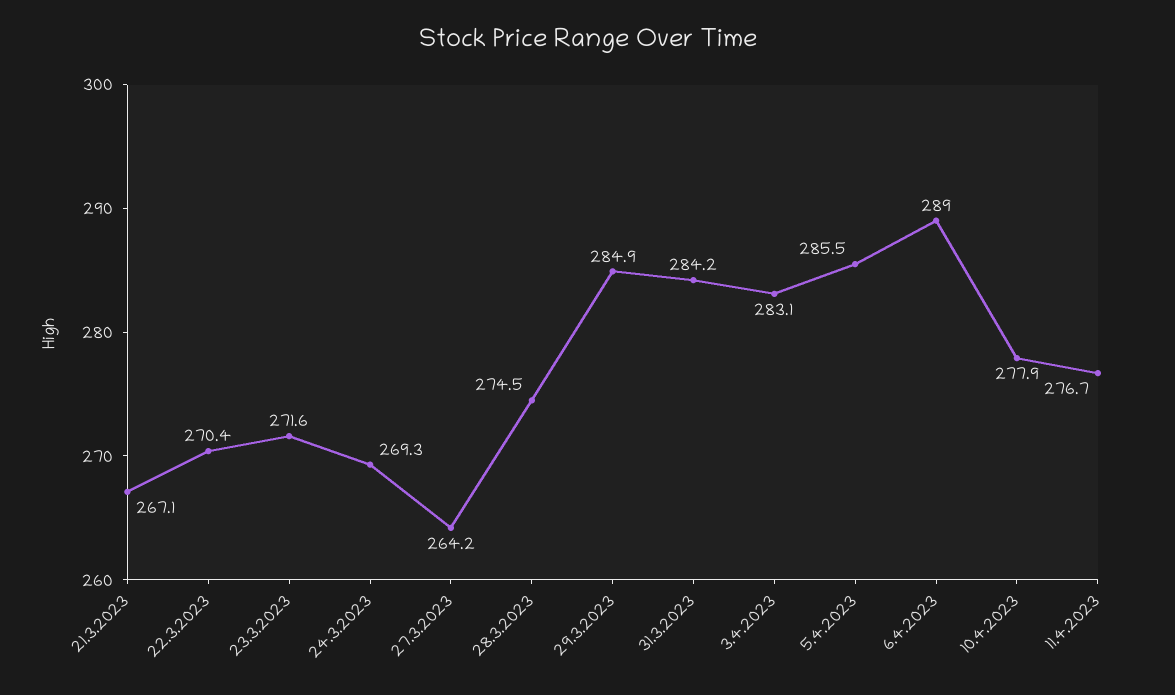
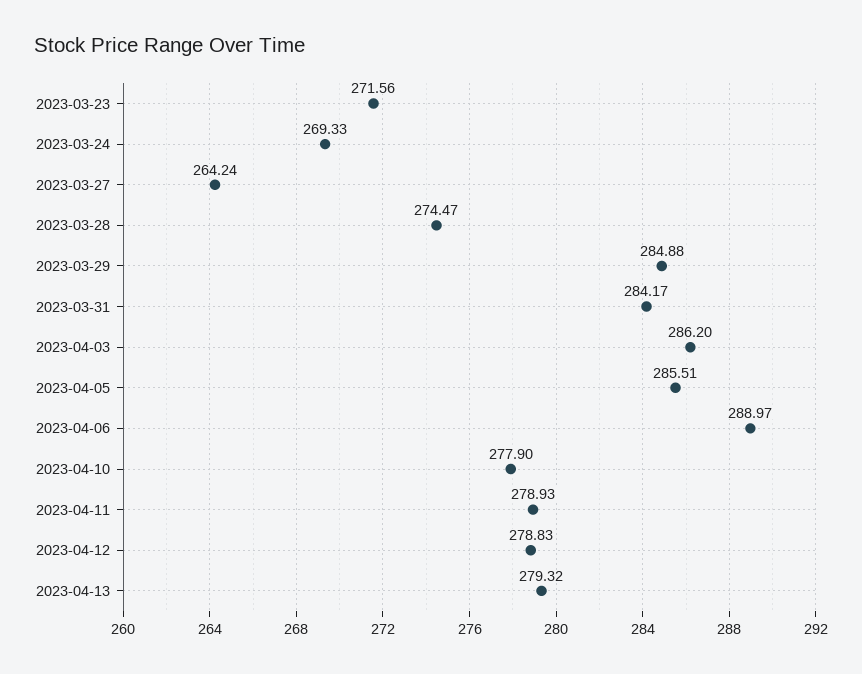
21.3.2023: 267.1 -> none
22.3.2023: 270.4 -> none
3.4.2023: 283.1 -> 286.2
11.4.2023: 276.7 -> 278.93
2023-04-12: none -> 278.83
2023-04-13: none -> 279.32

